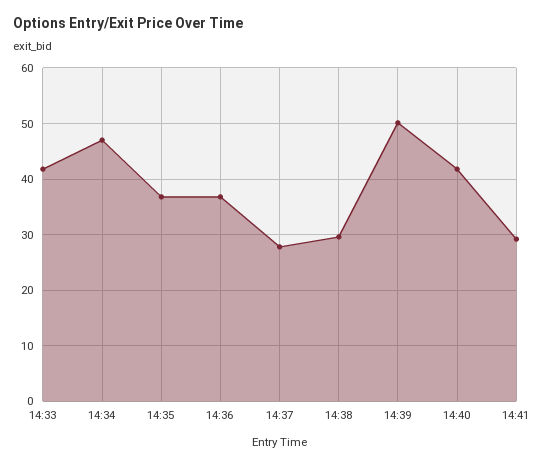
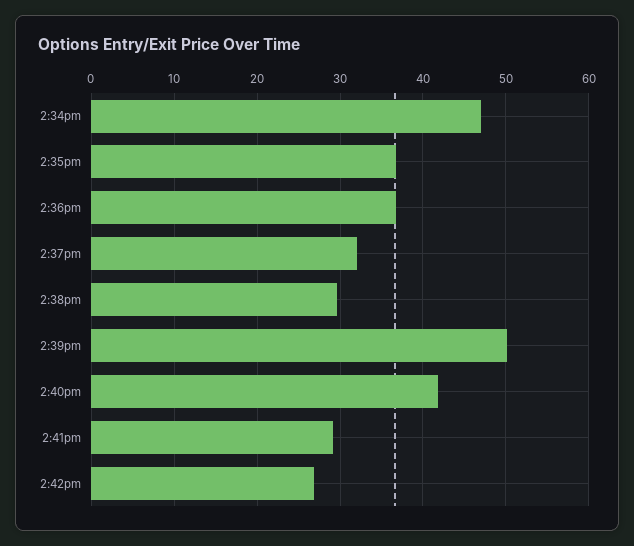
14:33: 42 -> none
14:37: 28 -> 32
2:42pm: none -> 27

